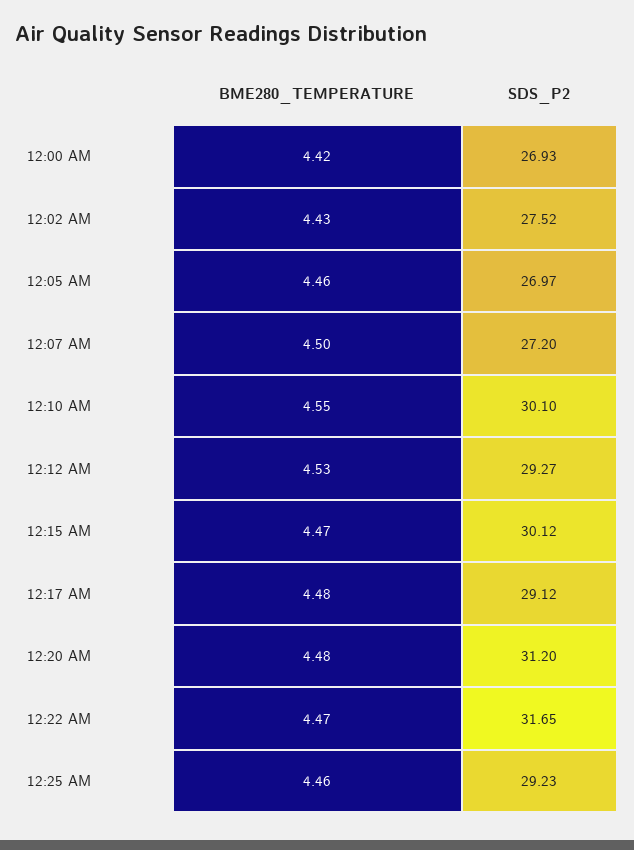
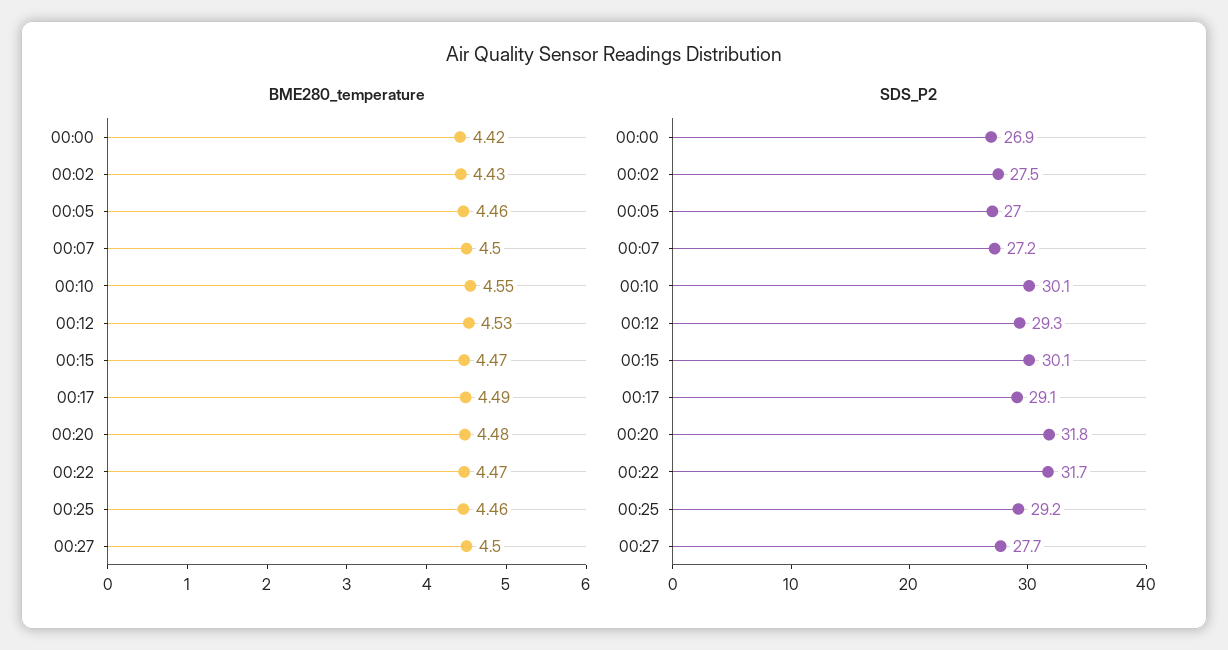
BME280_TEMPERATURE, 12:17 AM: 4.48 -> 4.49
SDS_P2, 12:20 AM: 31.2 -> 31.8
BME280_TEMPERATURE, 00:27: none -> 4.5
SDS_P2, 00:27: none -> 27.7

